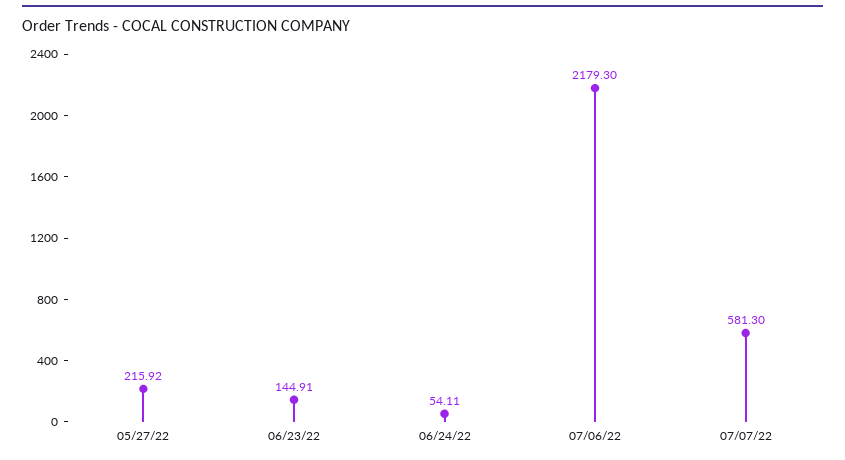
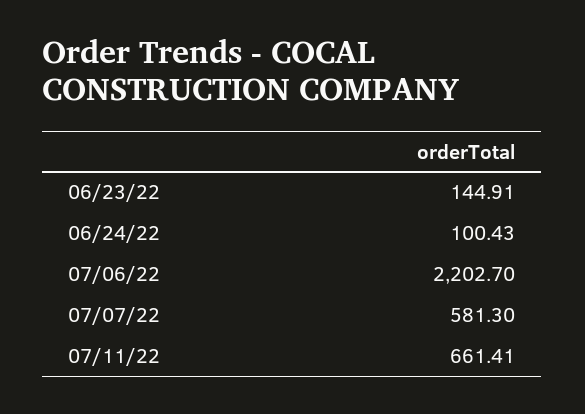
05/27/22: 215.92 -> none
06/24/22: 54.11 -> 100.43
07/06/22: 2179.3 -> 2202.7
07/11/22: none -> 661.41

